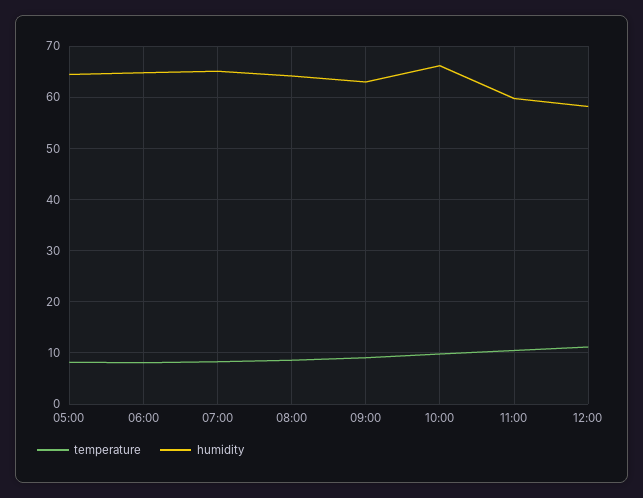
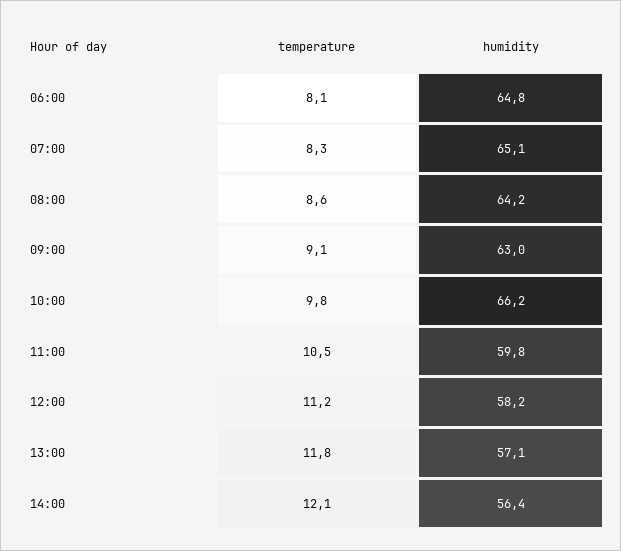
temperature, 05:00: 8 -> none
humidity, 05:00: 64 -> none
temperature, 13:00: none -> 11.8
humidity, 13:00: none -> 57.1
temperature, 14:00: none -> 12.1
humidity, 14:00: none -> 56.4

